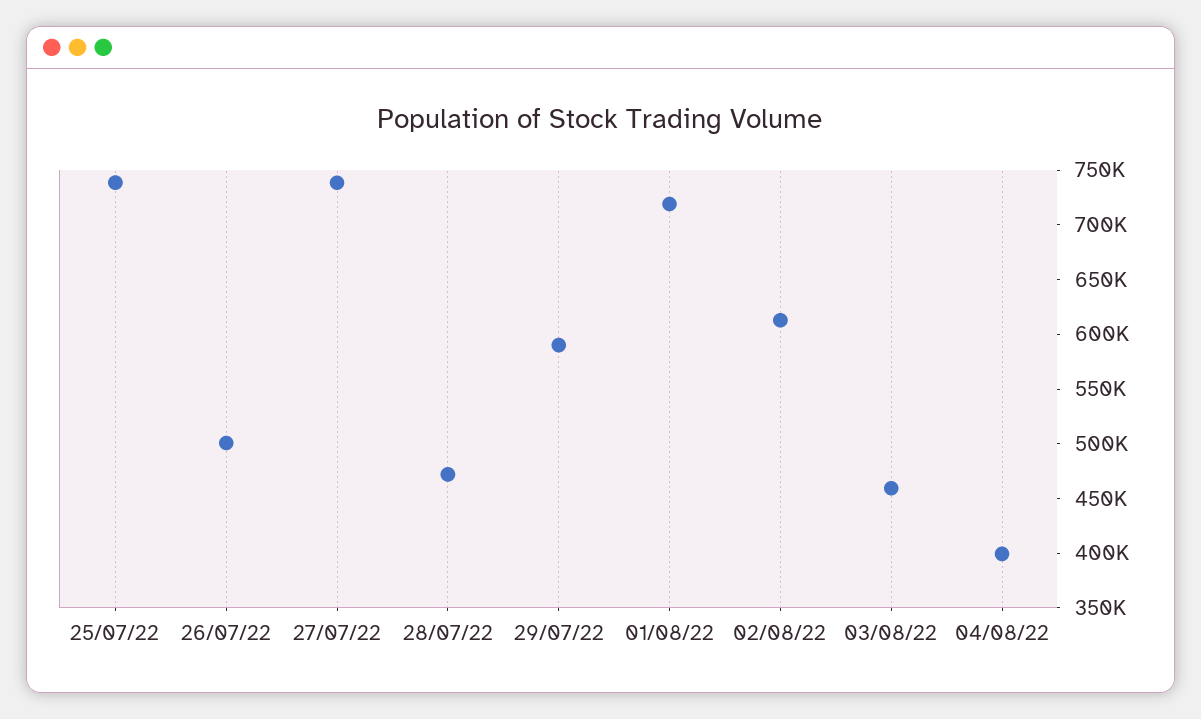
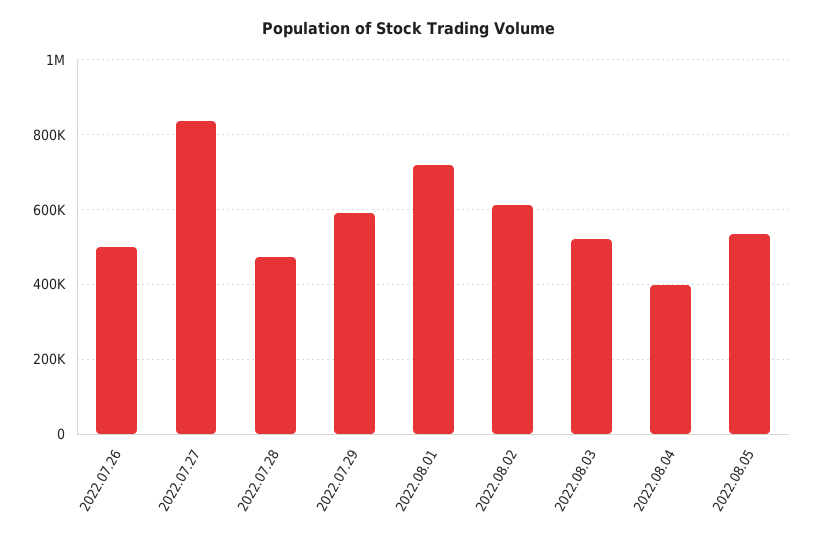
25/07/22: 740000 -> none
27/07/22: 740000 -> 840000
03/08/22: 460000 -> 520000
2022.08.05: none -> 540000

